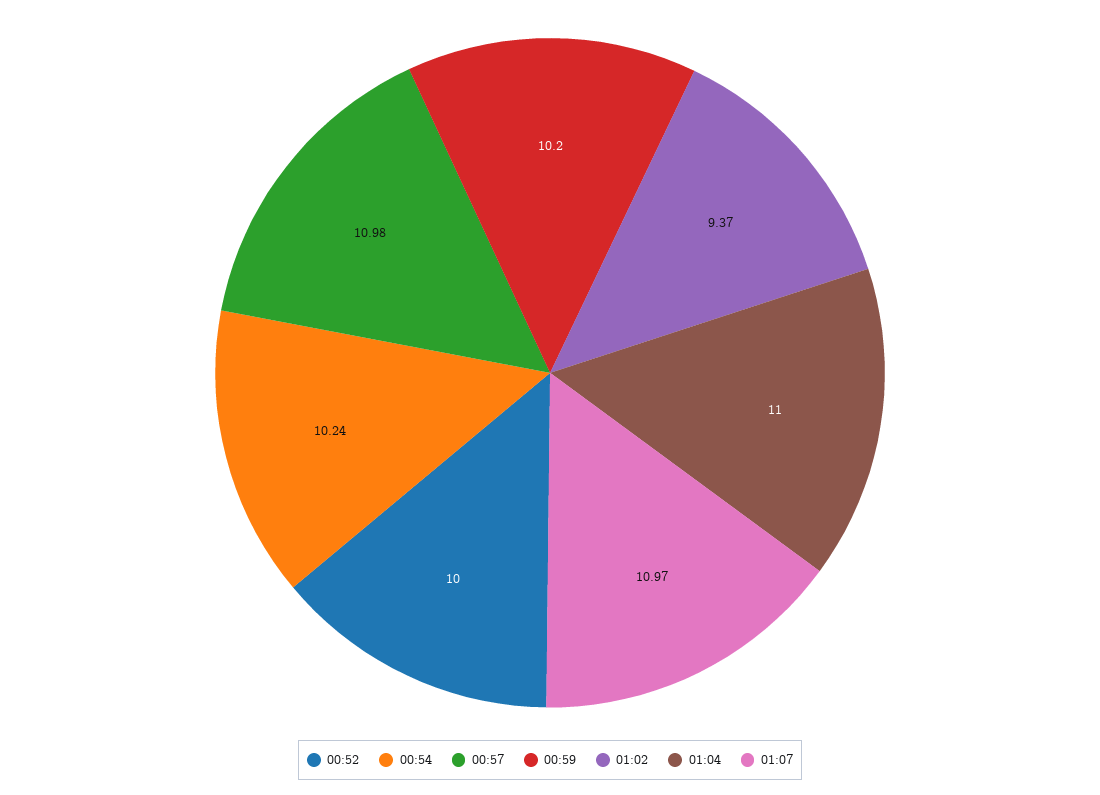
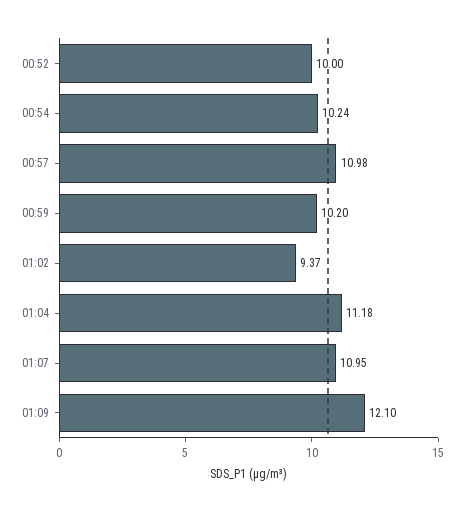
01:04: 11 -> 11.18
01:07: 10.97 -> 10.95
01:09: none -> 12.1

